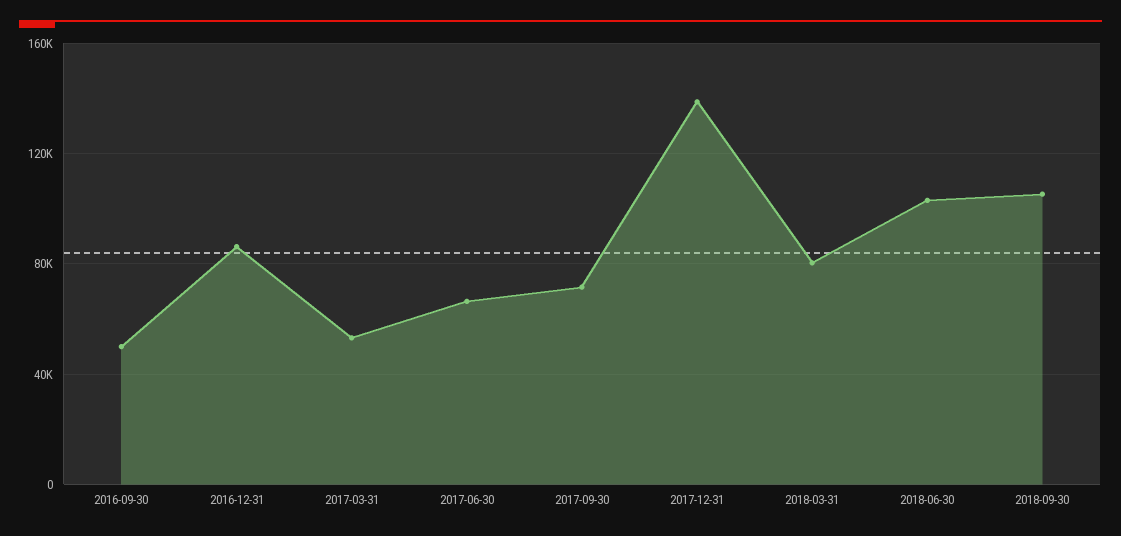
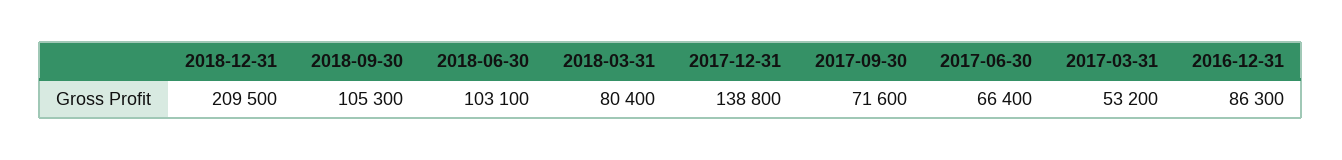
2016-09-30: 50000 -> none
2018-12-31: none -> 209500

